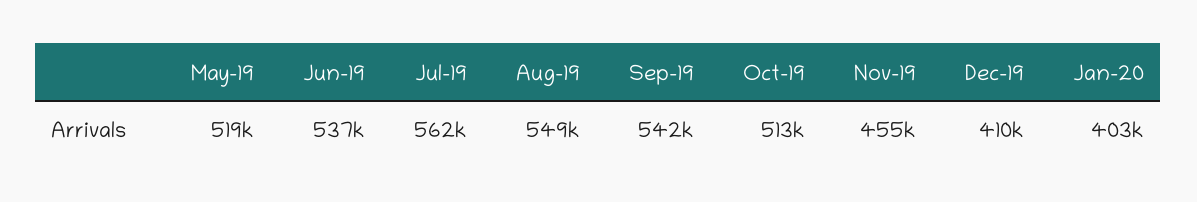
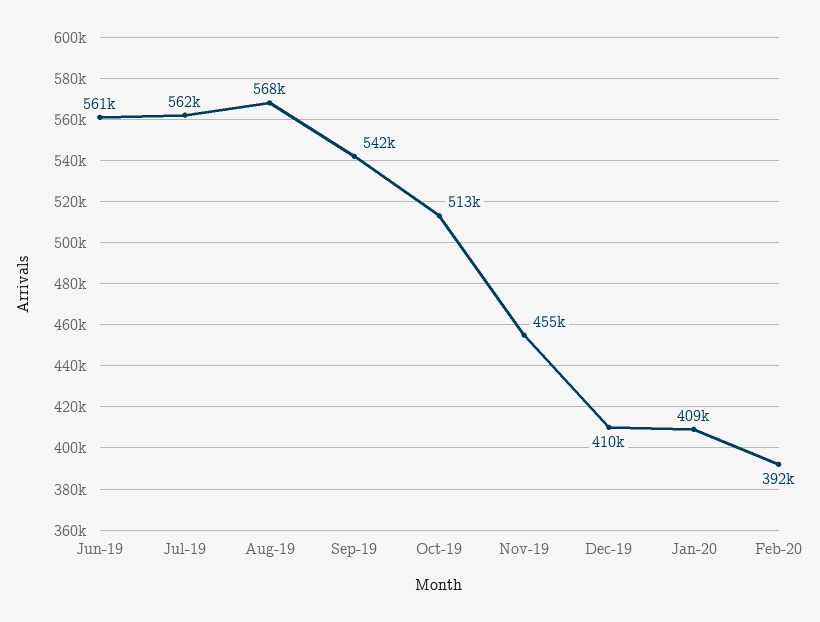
May-19: 519000 -> none
Jun-19: 537000 -> 561000
Aug-19: 549000 -> 568000
Jan-20: 403000 -> 409000
Feb-20: none -> 392000

